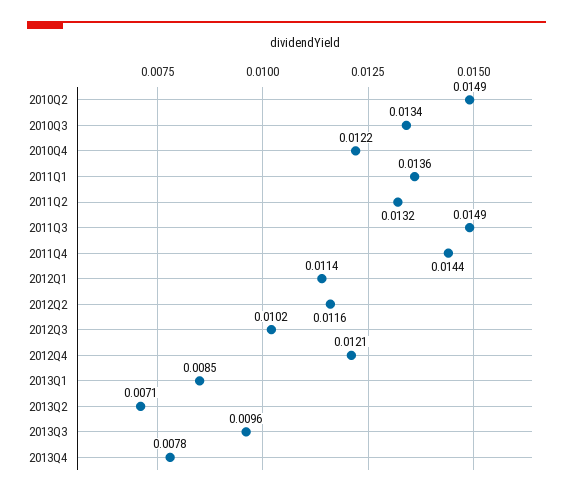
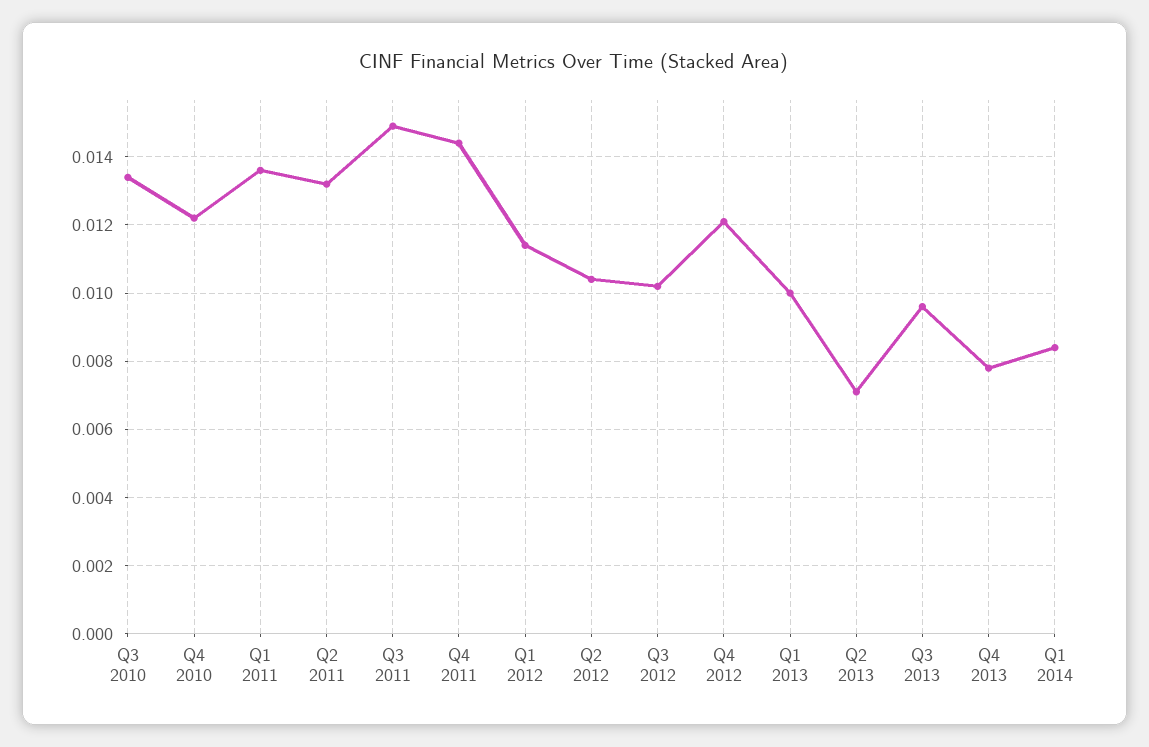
2010Q2: 0.0149 -> none
2012Q2: 0.0116 -> 0.0105
2013Q1: 0.0085 -> 0.01
Q1 2014: none -> 0.0085

